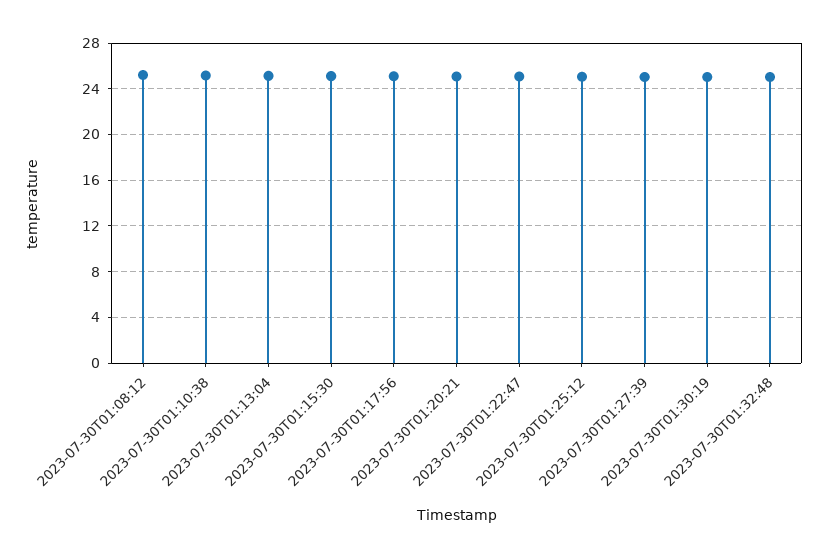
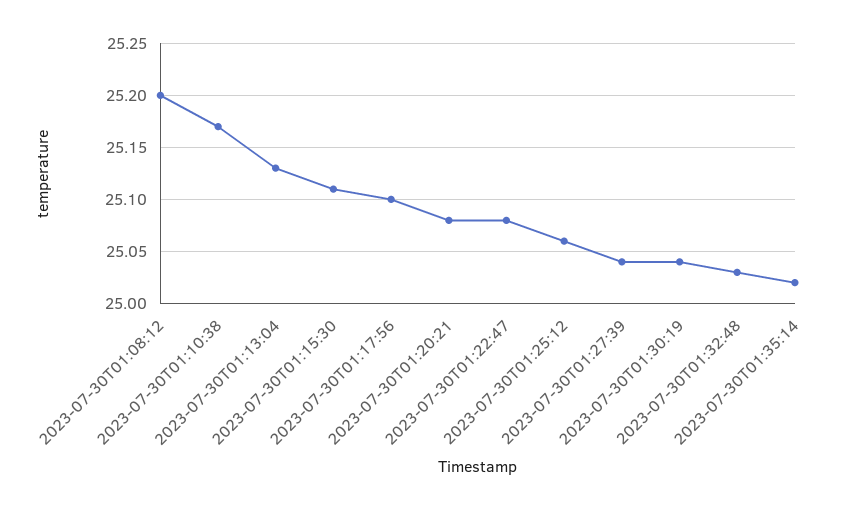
2023-07-30T01:35:14: none -> 25.02

